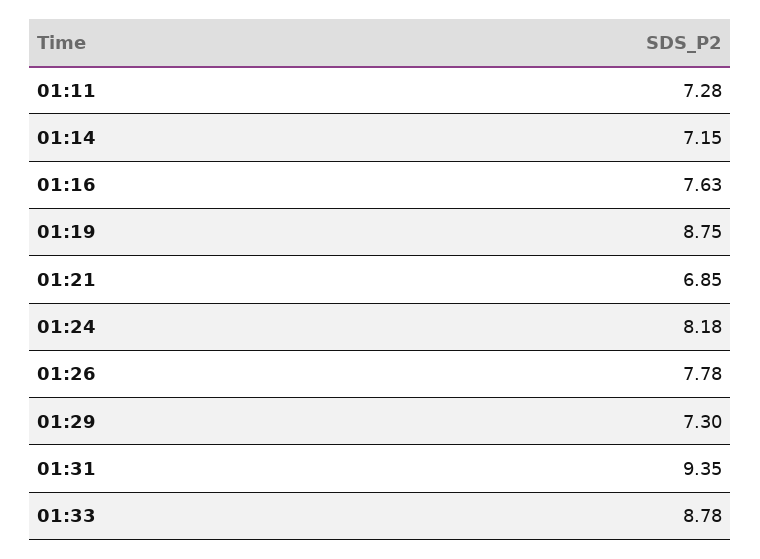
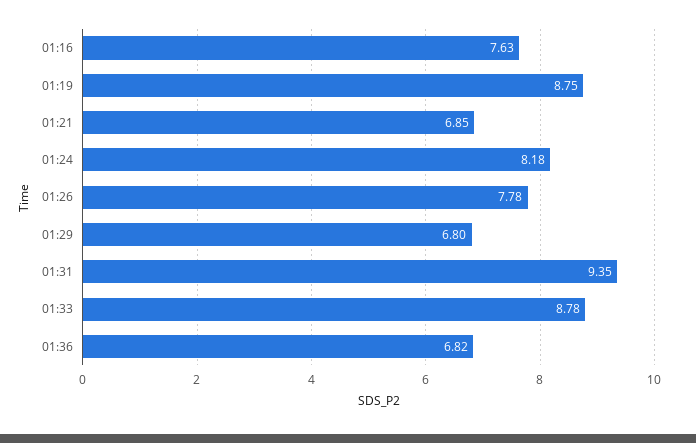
01:11: 7.28 -> none
01:14: 7.15 -> none
01:29: 7.3 -> 6.8
01:36: none -> 6.82

